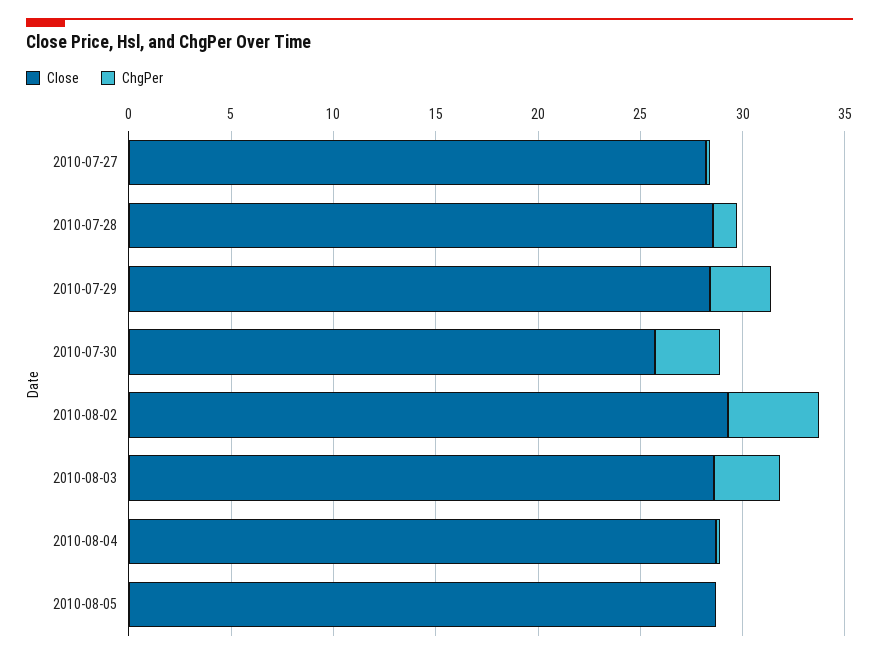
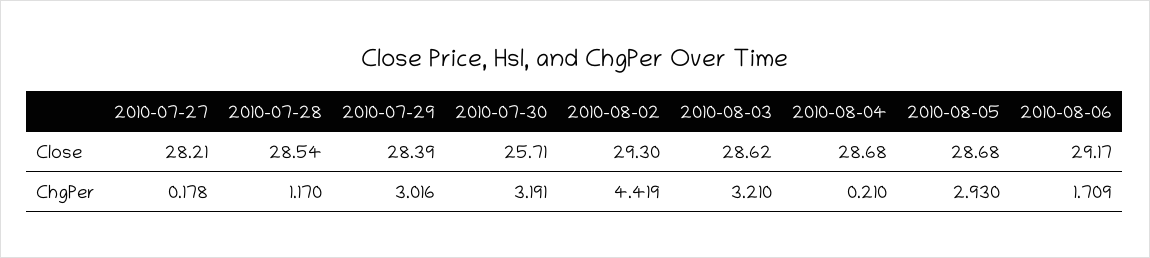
ChgPer, 2010-08-05: 0 -> 2.93
Close, 2010-08-06: none -> 29.17
ChgPer, 2010-08-06: none -> 1.709

